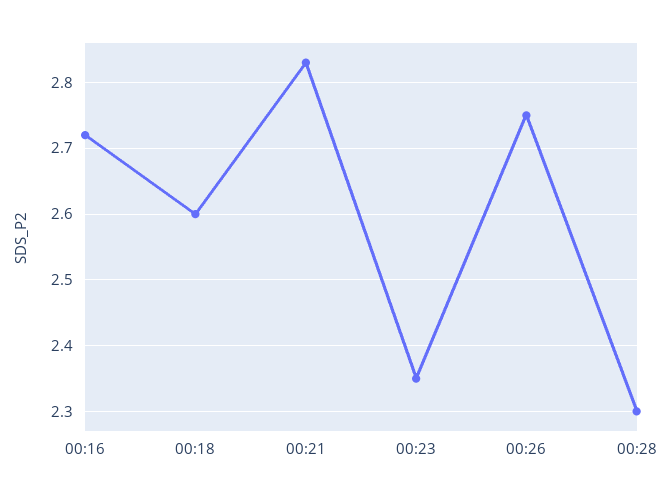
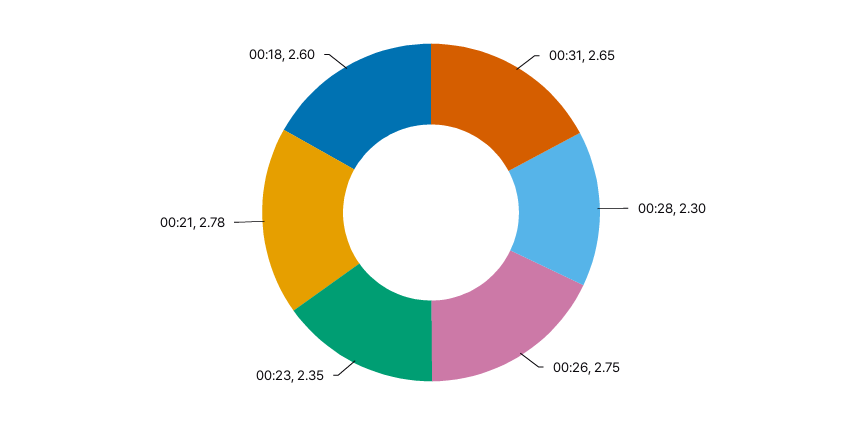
00:16: 2.72 -> none
00:21: 2.83 -> 2.78
00:31: none -> 2.65

